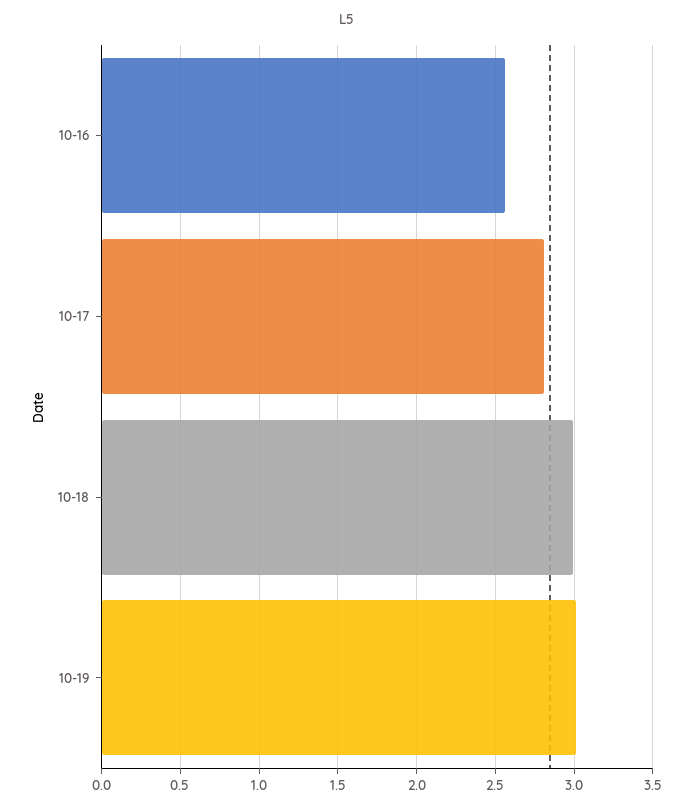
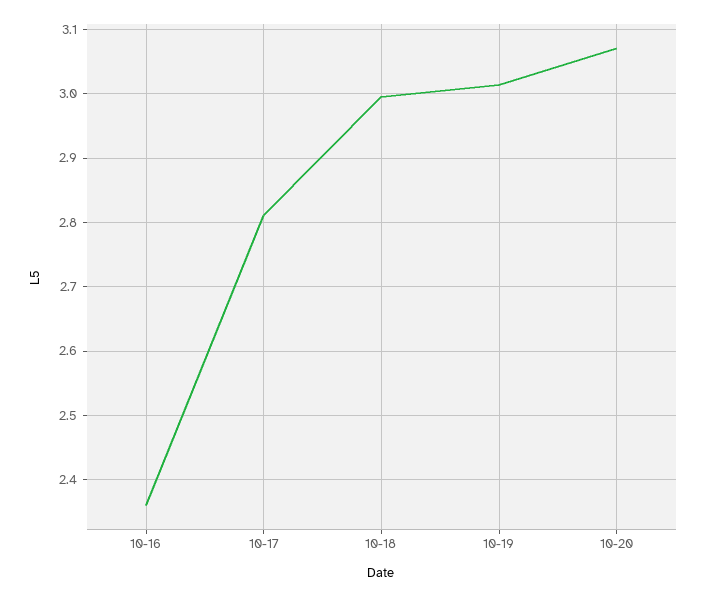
10-16: 2.55 -> 2.36
10-20: none -> 3.07

